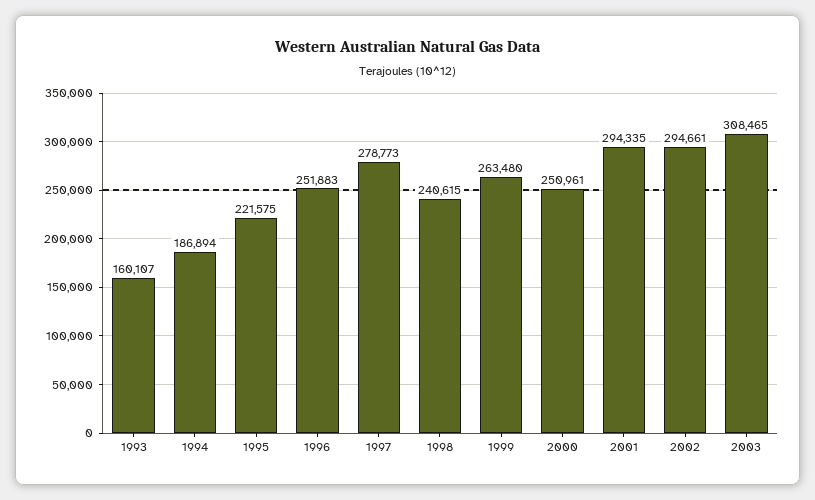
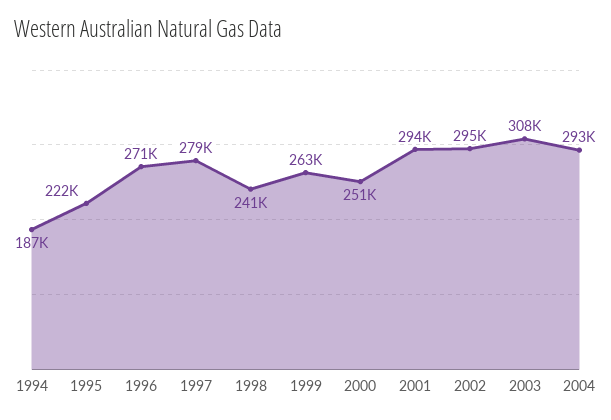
1993: 160107 -> none
1996: 251883 -> 271000
2004: none -> 293000

